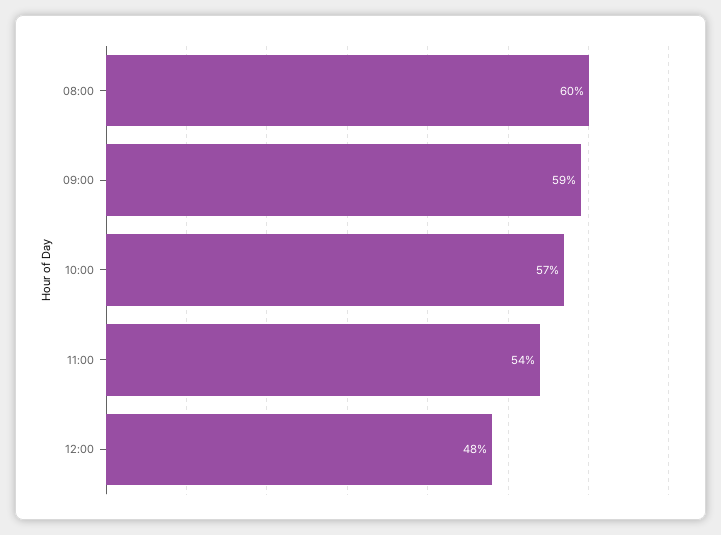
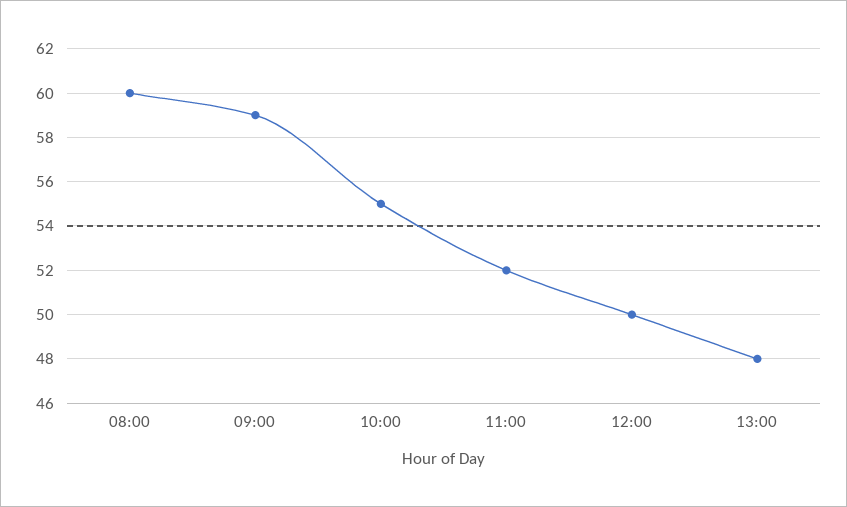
10:00: 57 -> 55
11:00: 54 -> 52
12:00: 48 -> 50
13:00: none -> 48

